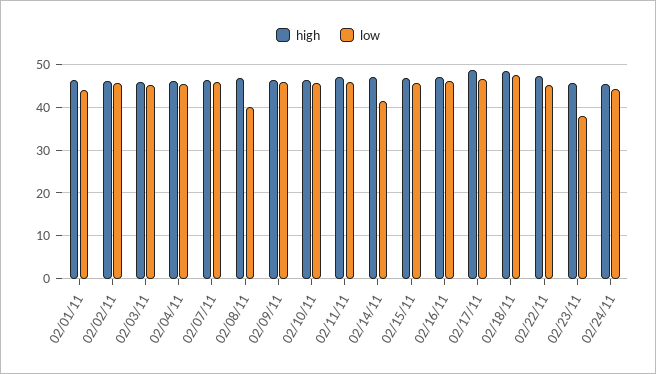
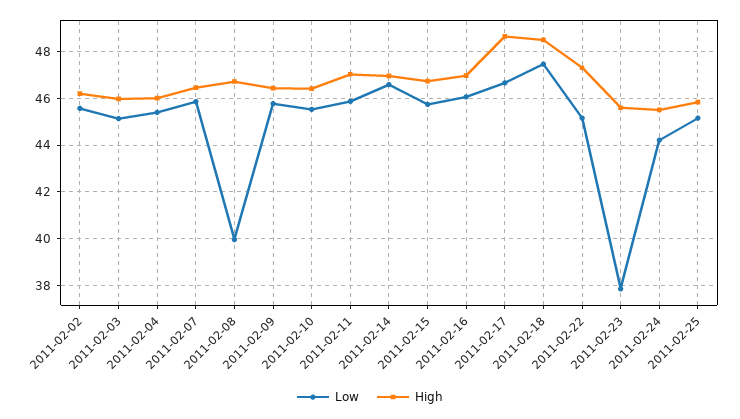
high, 02/01/11: 46 -> none
low, 02/01/11: 44 -> none
low, 02/14/11: 42 -> 46.5
low, 2011-02-25: none -> 45
high, 2011-02-25: none -> 46

